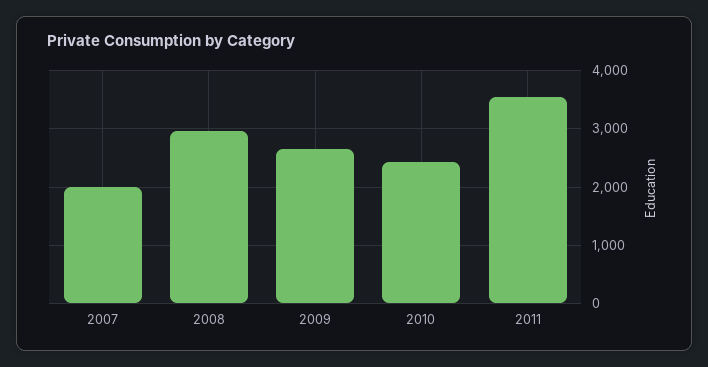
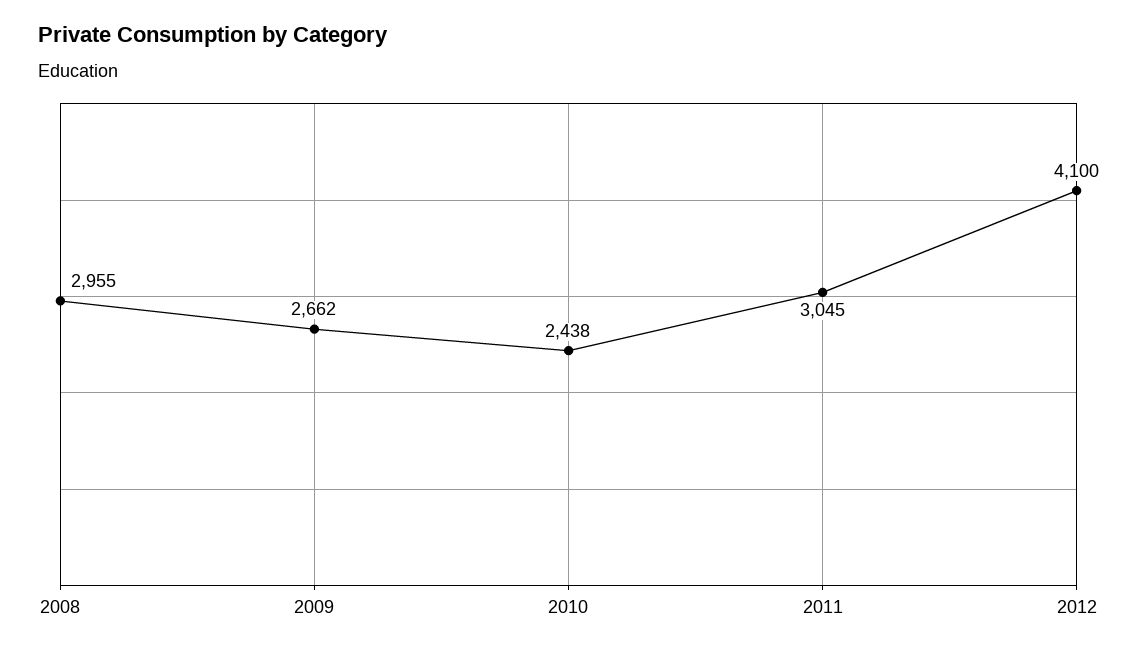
2007: 2000 -> none
2011: 3600 -> 3045
2012: none -> 4100

